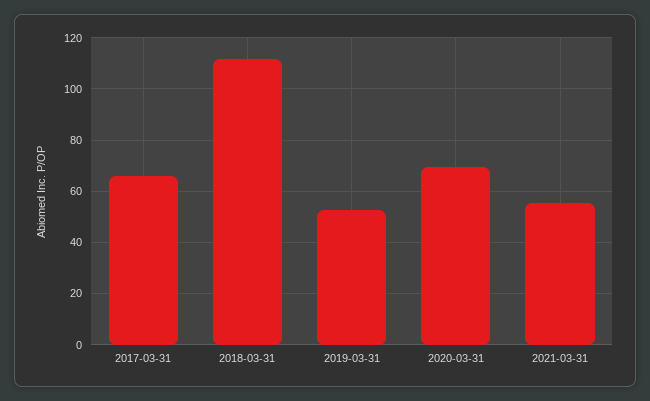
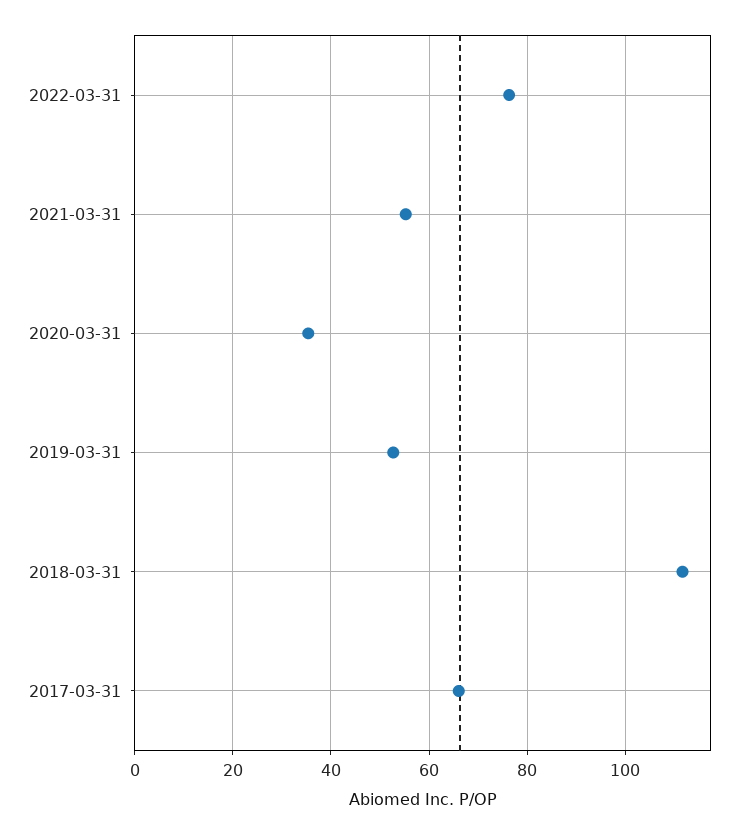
2020-03-31: 70 -> 36
2022-03-31: none -> 76

